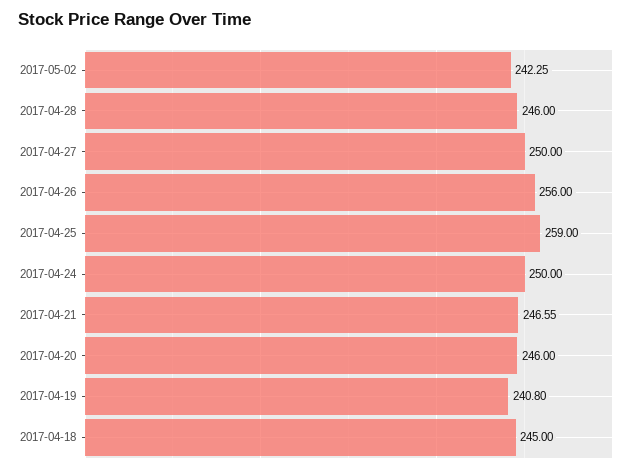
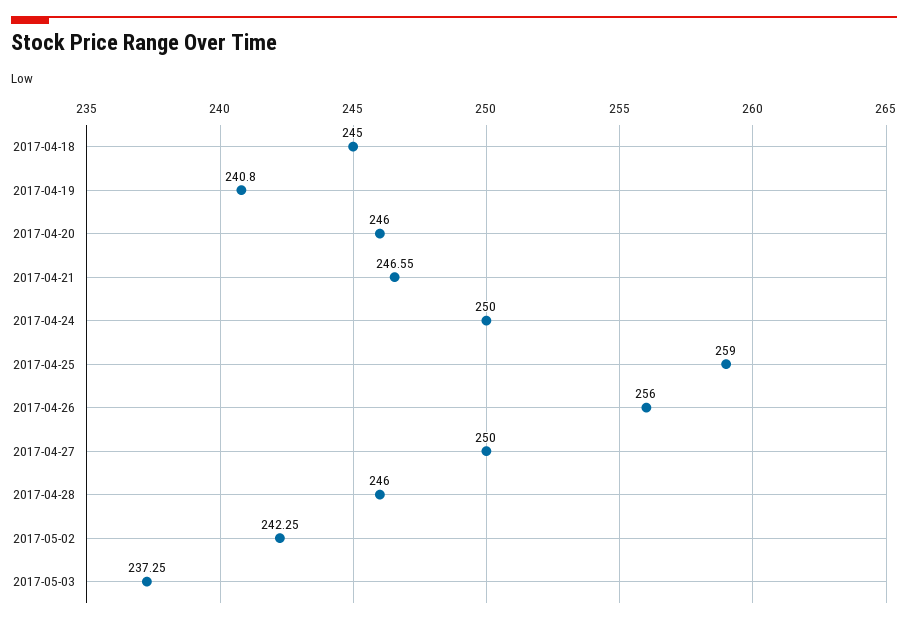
2017-05-03: none -> 237.25

